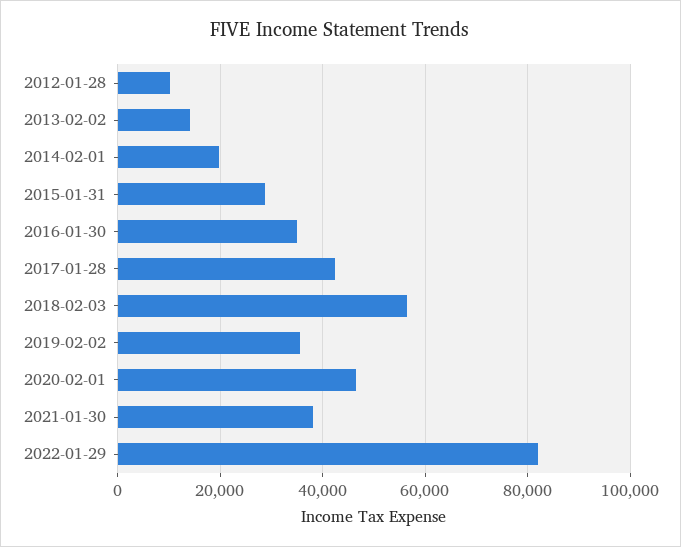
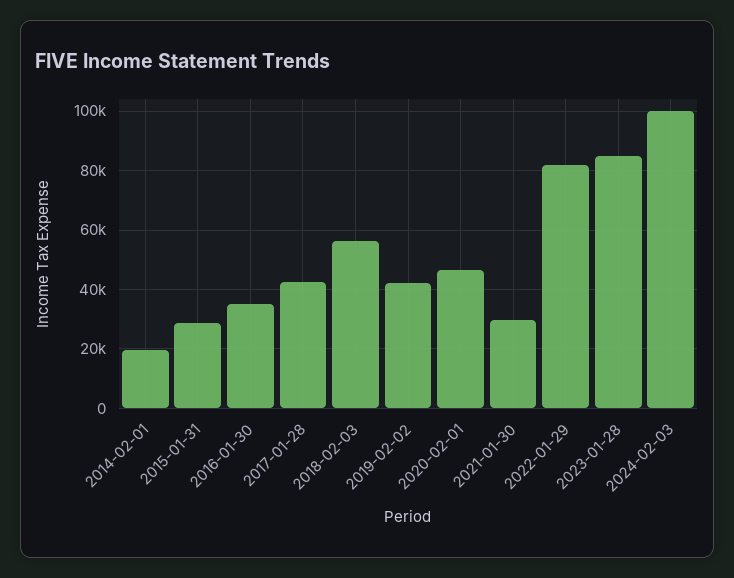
2012-01-28: 10000 -> none
2013-02-02: 14000 -> none
2019-02-02: 36000 -> 42500
2021-01-30: 38000 -> 30000
2023-01-28: none -> 85000
2024-02-03: none -> 100000

